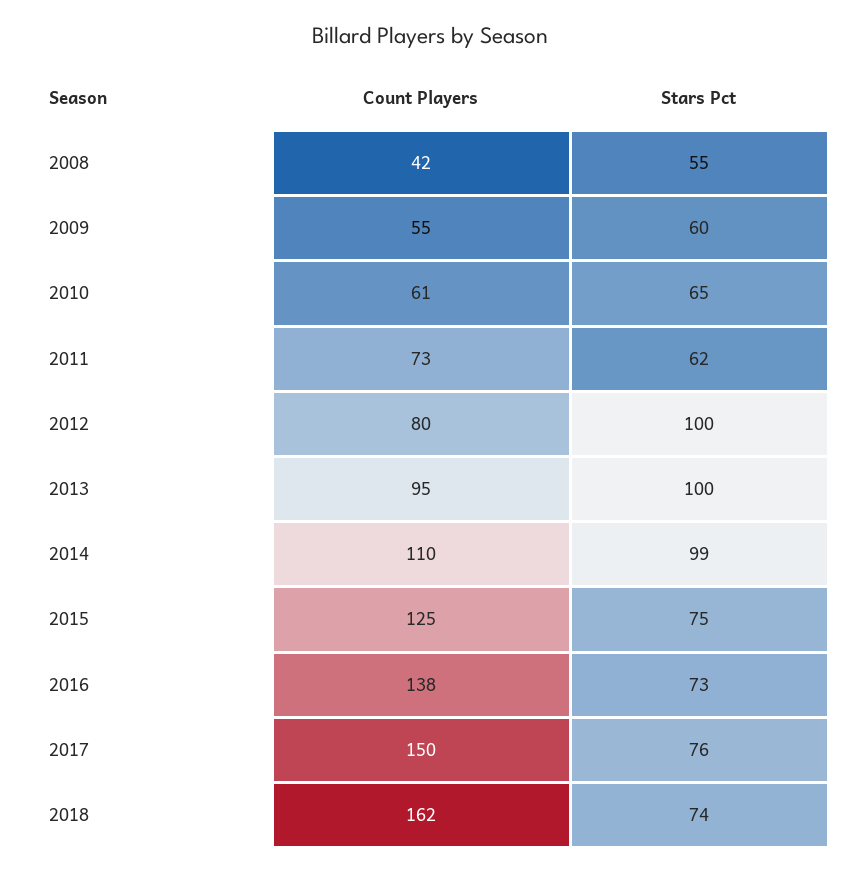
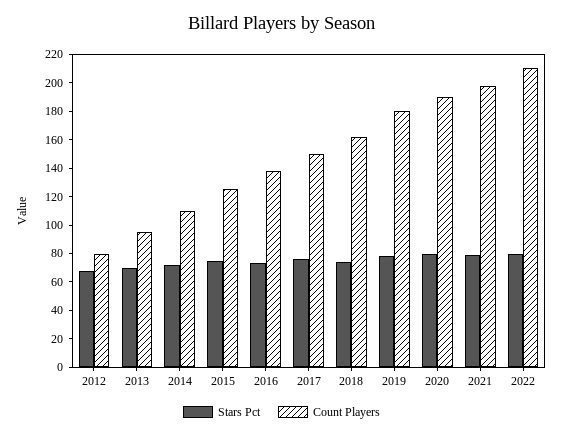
Count Players, 2008: 42 -> none
Stars Pct, 2008: 55 -> none
Count Players, 2009: 55 -> none
Stars Pct, 2009: 60 -> none
Count Players, 2010: 61 -> none
Stars Pct, 2010: 65 -> none
Count Players, 2011: 73 -> none
Stars Pct, 2011: 62 -> none
Stars Pct, 2012: 100 -> 70
Stars Pct, 2013: 100 -> 70
Stars Pct, 2014: 99 -> 70
Stars Pct, 2019: none -> 80
Count Players, 2019: none -> 180
Stars Pct, 2020: none -> 80
Count Players, 2020: none -> 190
Stars Pct, 2021: none -> 80
Count Players, 2021: none -> 200
Stars Pct, 2022: none -> 80
Count Players, 2022: none -> 210

